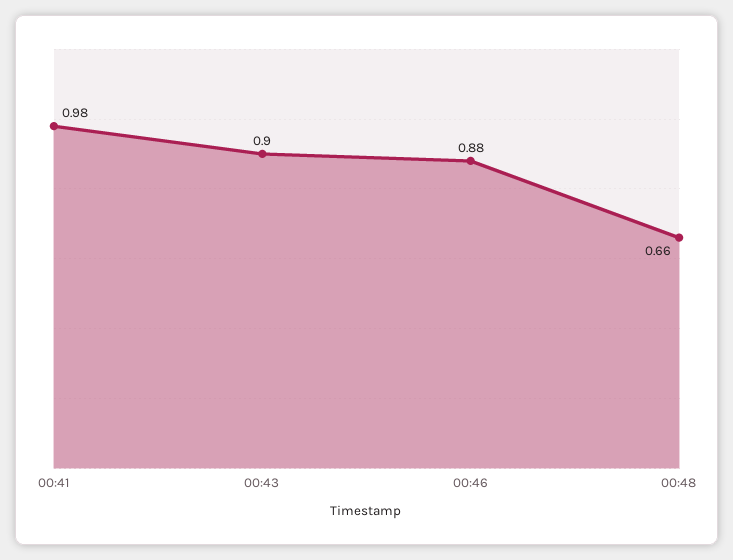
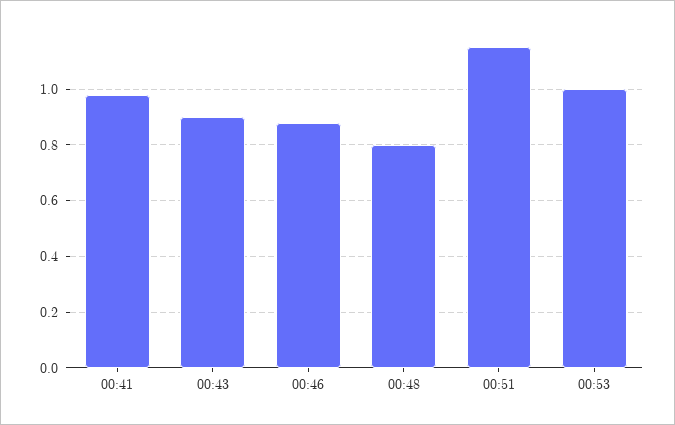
00:48: 0.66 -> 0.8
00:51: none -> 1.15
00:53: none -> 1

